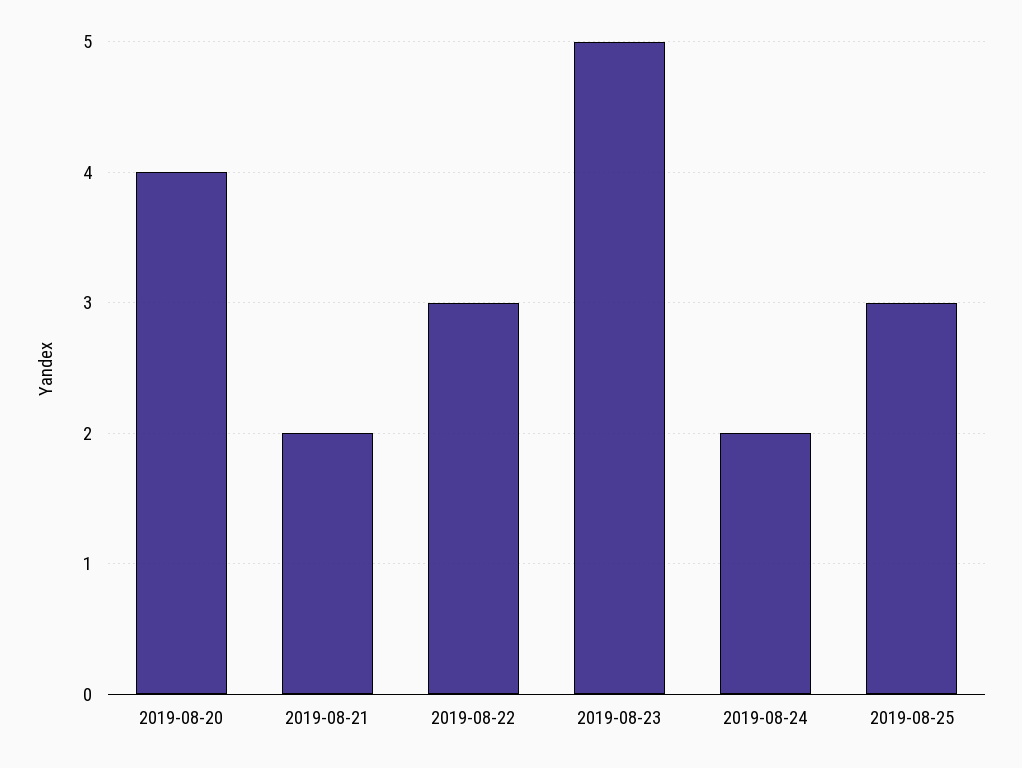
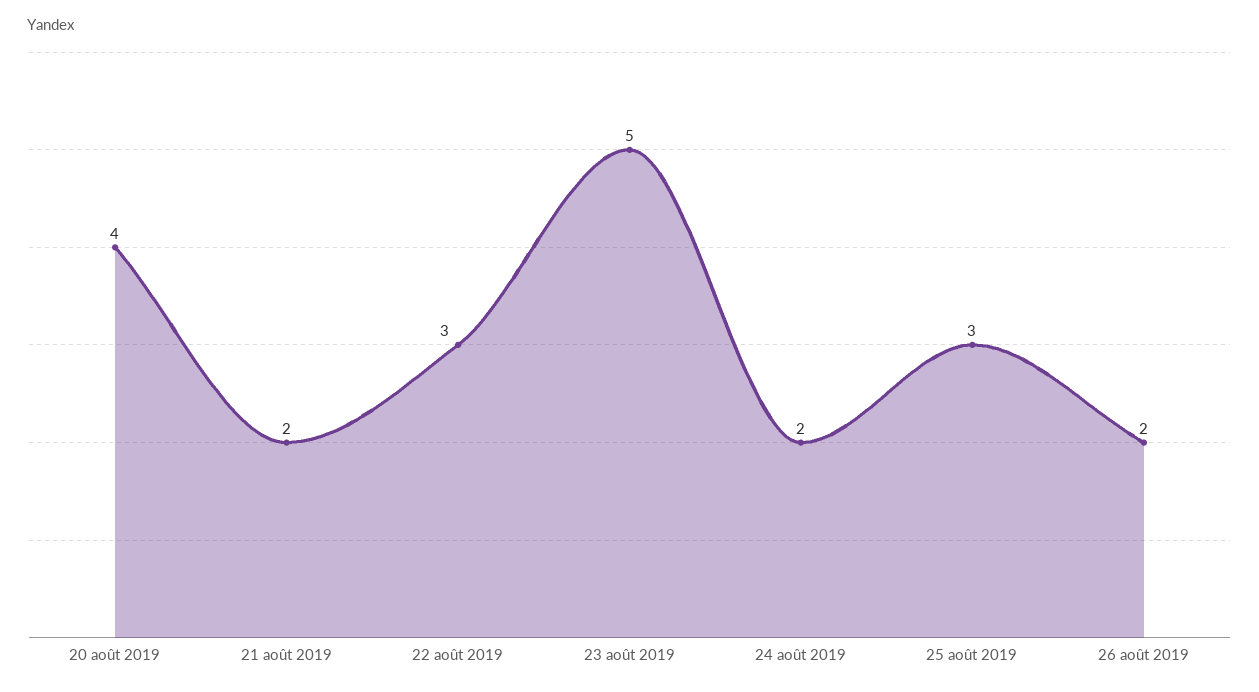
26 août 2019: none -> 2

